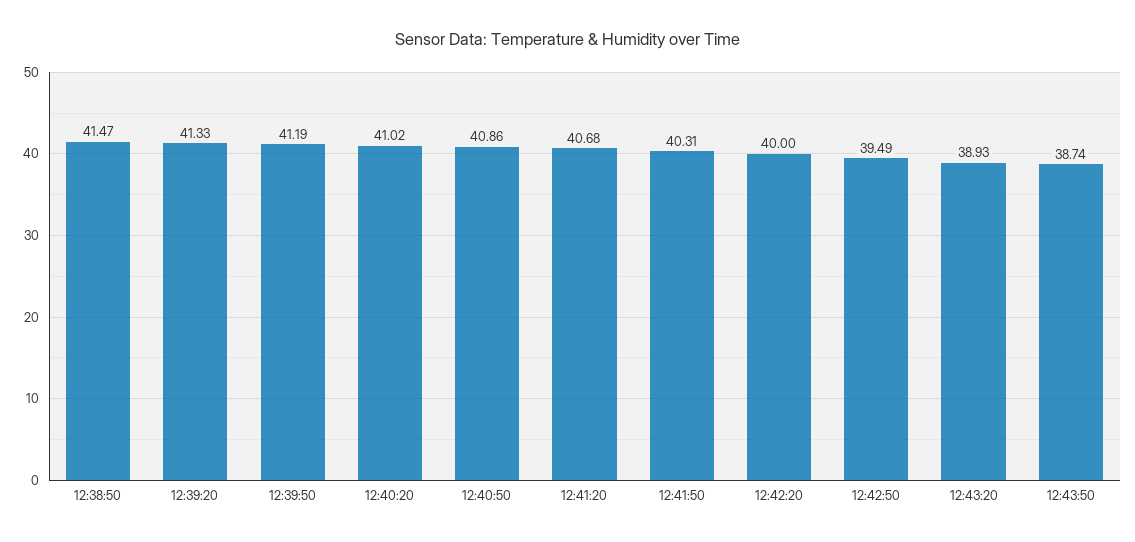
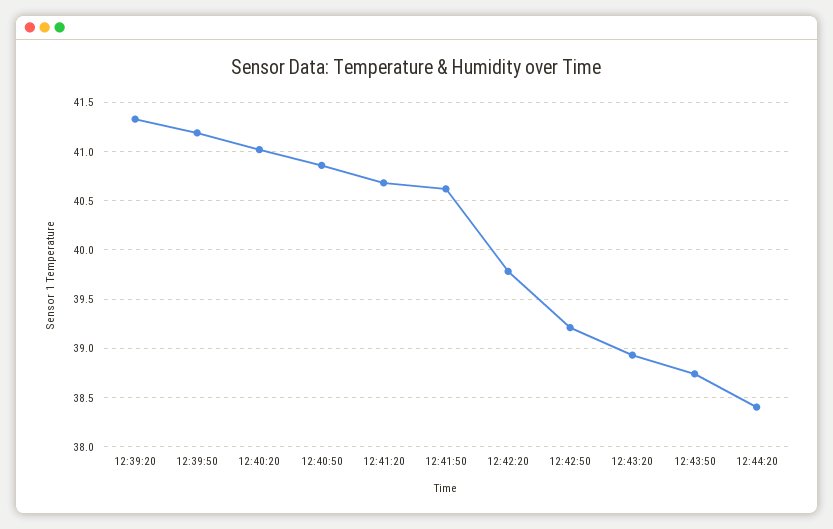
12:38:50: 41.47 -> none
12:41:50: 40.31 -> 40.6
12:42:20: 40 -> 39.8
12:42:50: 39.49 -> 39.2
12:44:20: none -> 38.4

